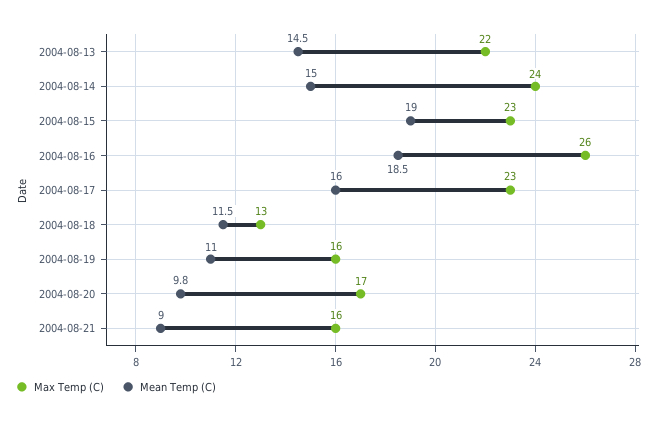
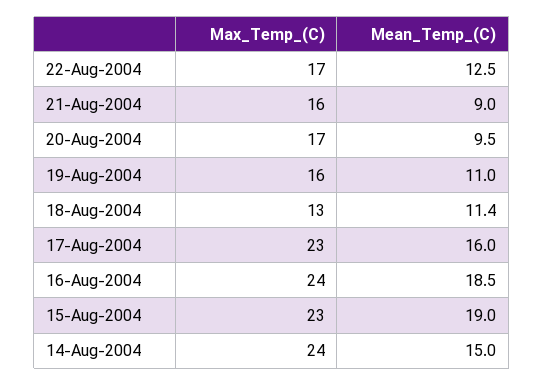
Max Temp (C), 2004-08-13: 22 -> none
Mean Temp (C), 2004-08-13: 14.5 -> none
Max Temp (C), 2004-08-16: 26 -> 24
Mean Temp (C), 2004-08-18: 11.5 -> 11.4
Mean Temp (C), 2004-08-20: 9.8 -> 9.5
Max Temp (C), 22-Aug-2004: none -> 17
Mean Temp (C), 22-Aug-2004: none -> 12.5

